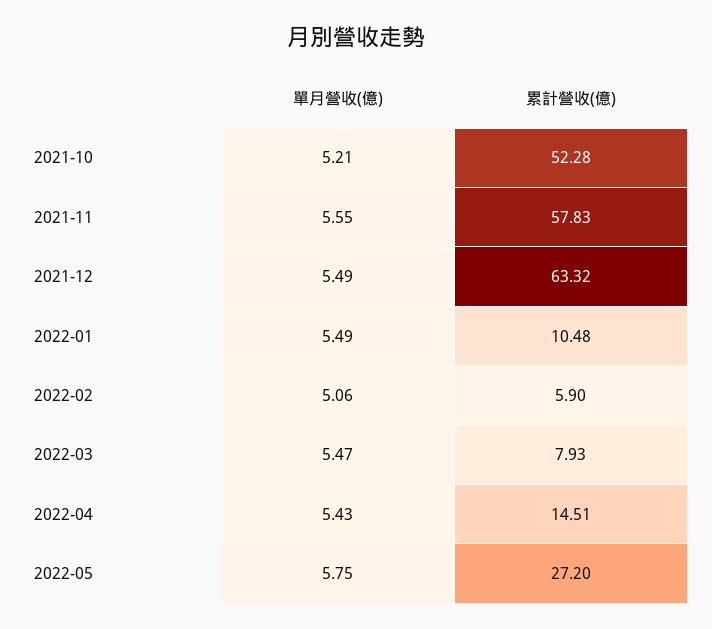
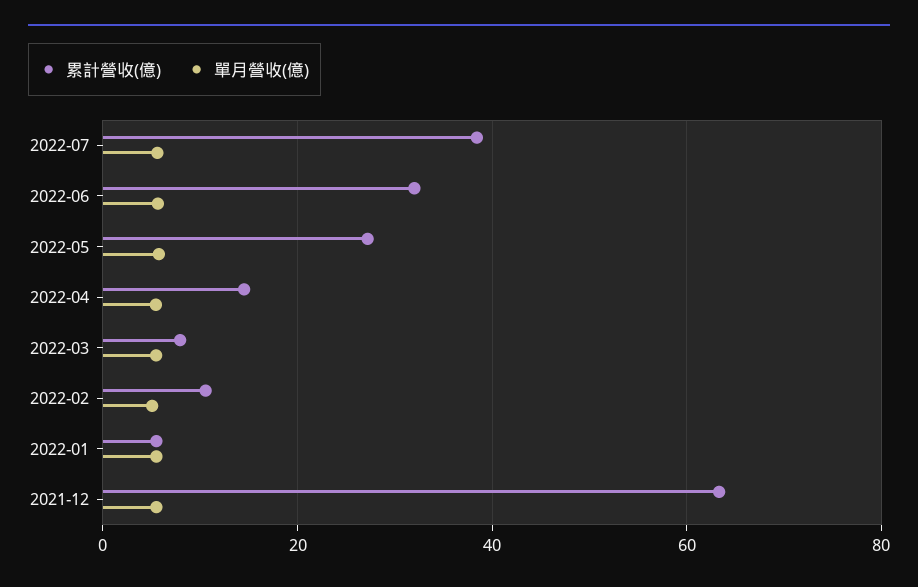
單月營收(億), 2021-10: 5.21 -> none
累計營收(億), 2021-10: 52.28 -> none
單月營收(億), 2021-11: 5.55 -> none
累計營收(億), 2021-11: 57.83 -> none
累計營收(億), 2022-01: 10.48 -> 6
累計營收(億), 2022-02: 5.9 -> 10
累計營收(億), 2022-07: none -> 38
單月營收(億), 2022-07: none -> 6
累計營收(億), 2022-06: none -> 32
單月營收(億), 2022-06: none -> 6

